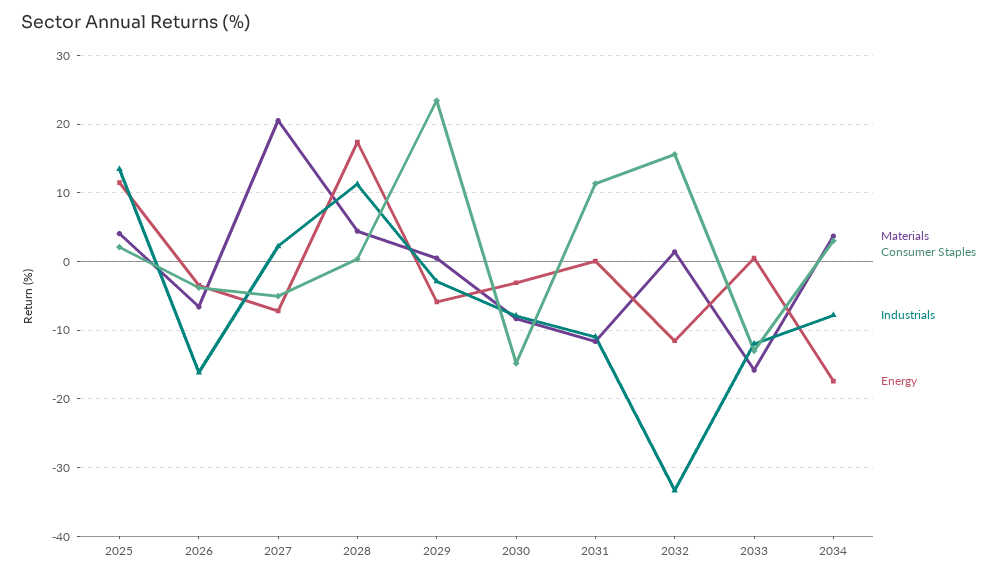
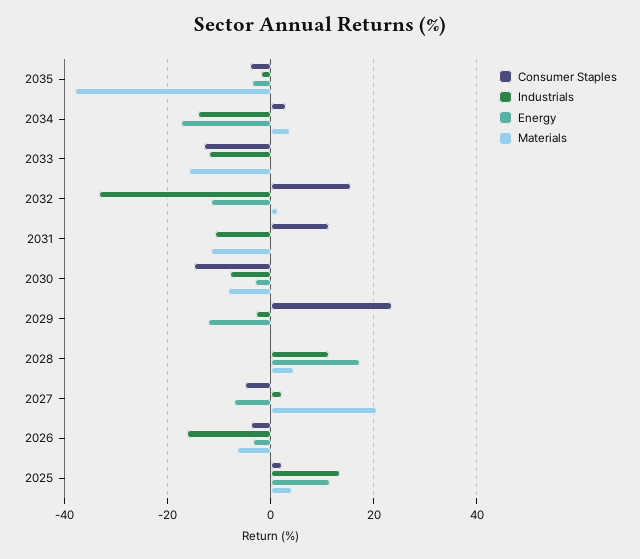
Energy, 2029: -6 -> -12
Industrials, 2034: -8 -> -14
Consumer Staples, 2035: none -> -4
Industrials, 2035: none -> -2
Energy, 2035: none -> -4
Materials, 2035: none -> -38

